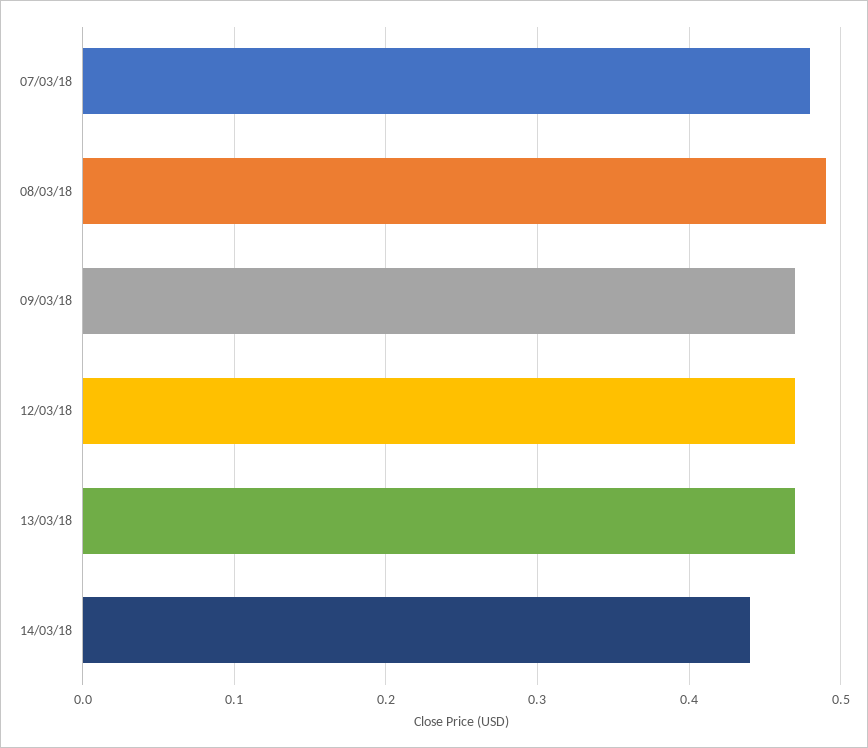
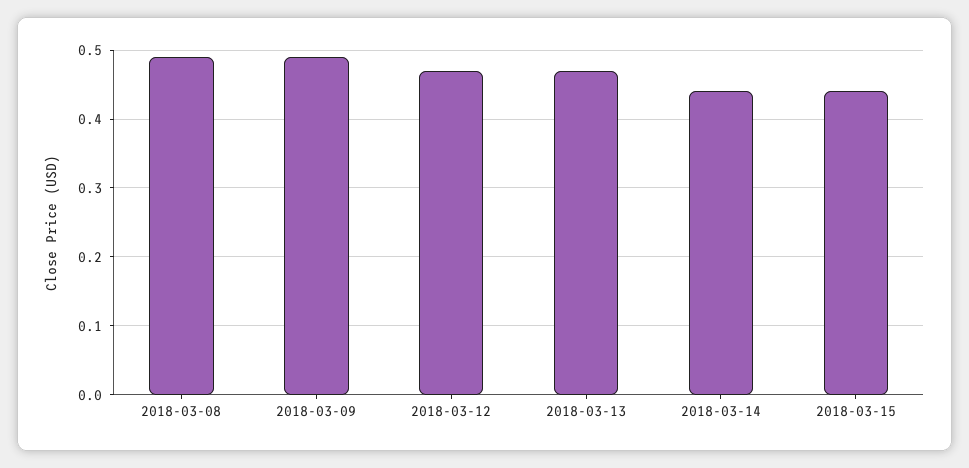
07/03/18: 0.48 -> none
09/03/18: 0.47 -> 0.49
2018-03-15: none -> 0.44

